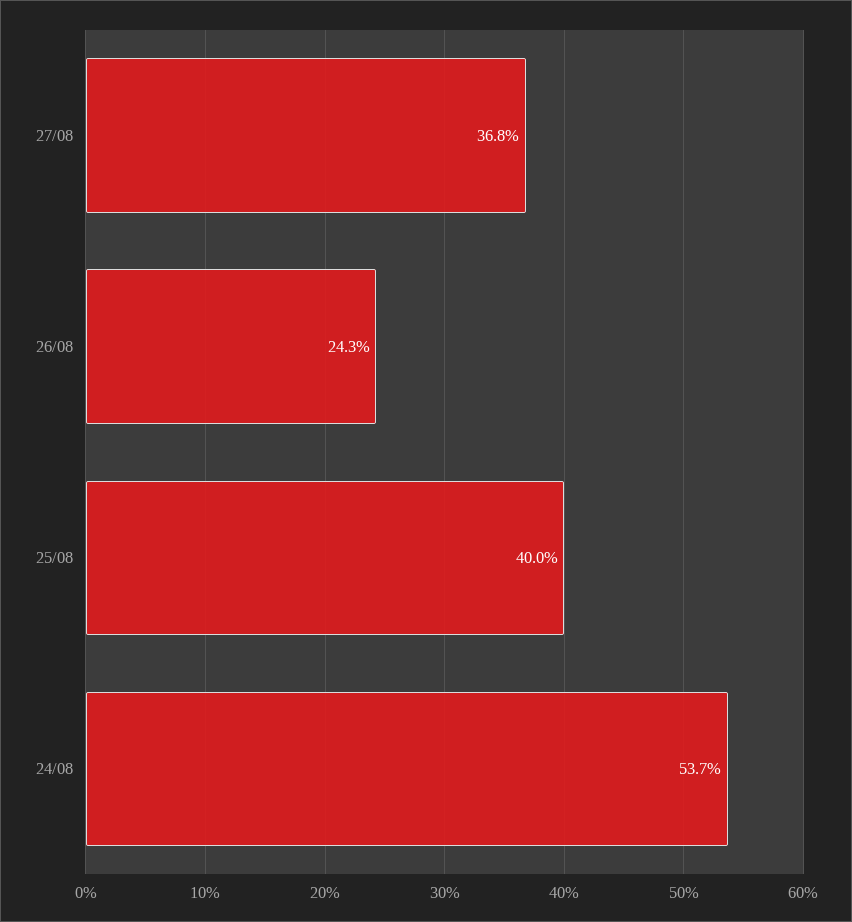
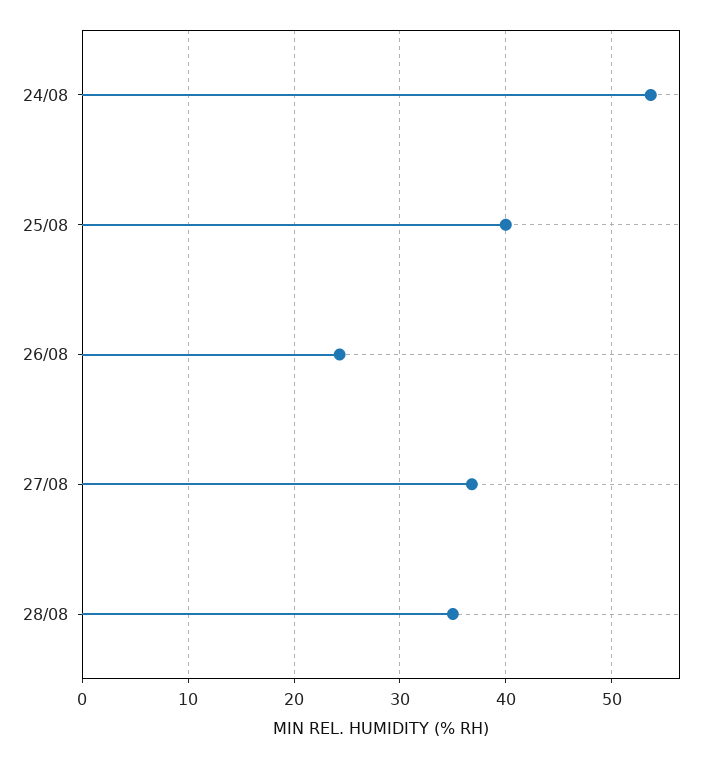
28/08: none -> 35

